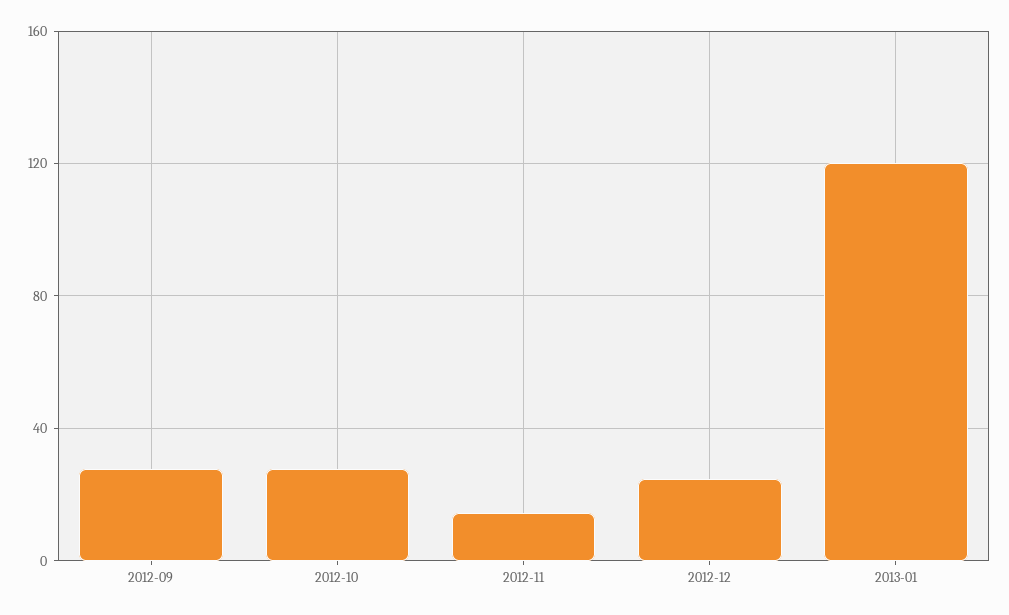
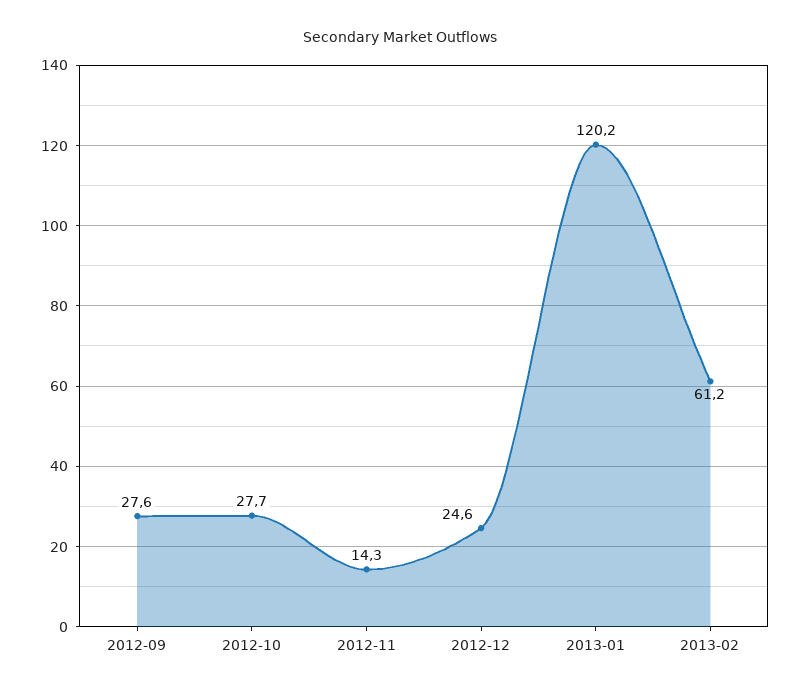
2013-02: none -> 61.2

